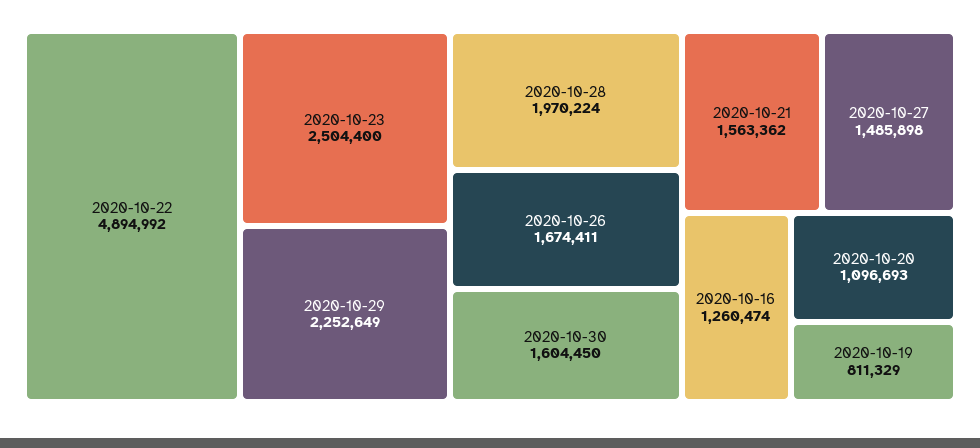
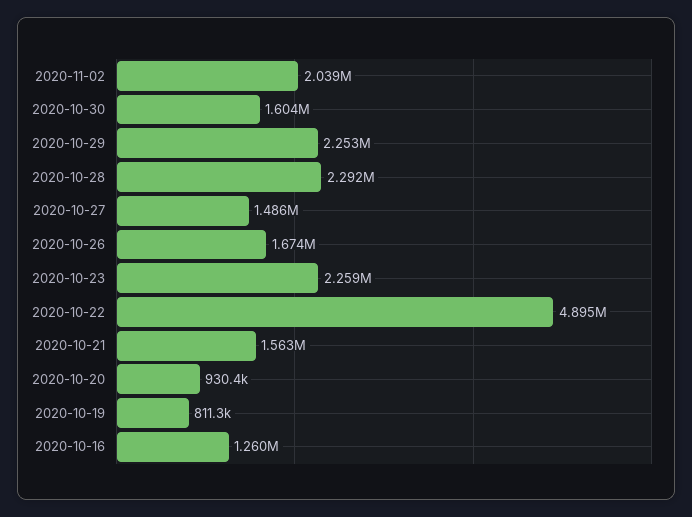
2020-10-23: 2504400 -> 2259000
2020-10-28: 1970224 -> 2292000
2020-10-20: 1096693 -> 930400
2020-11-02: none -> 2039000

